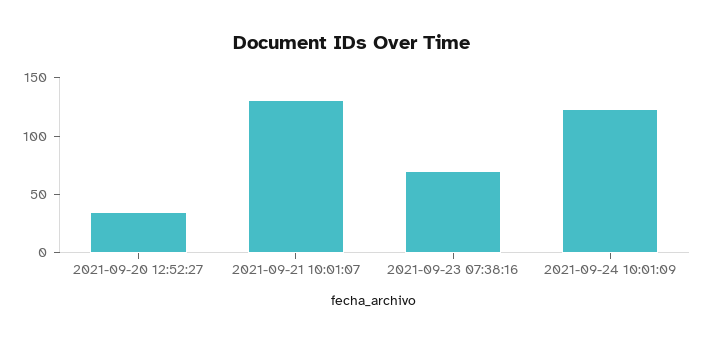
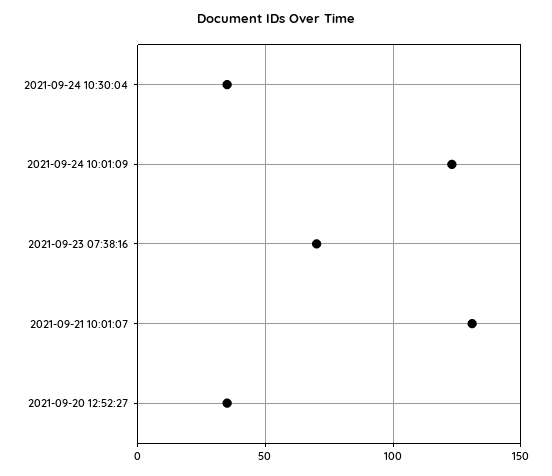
2021-09-24 10:30:04: none -> 35

